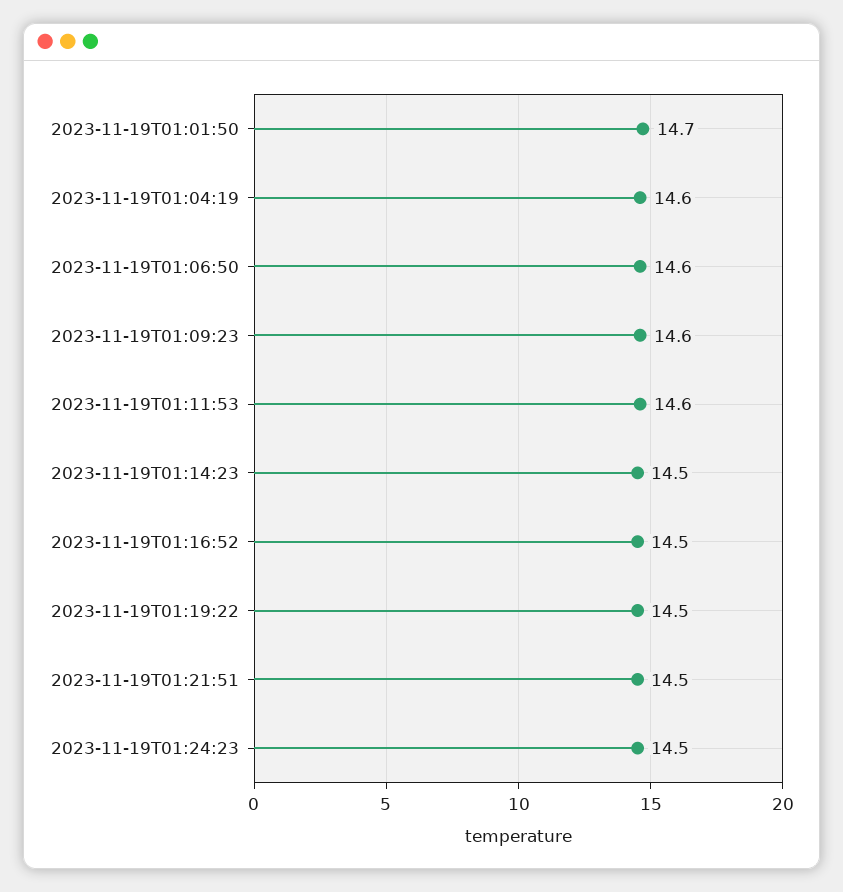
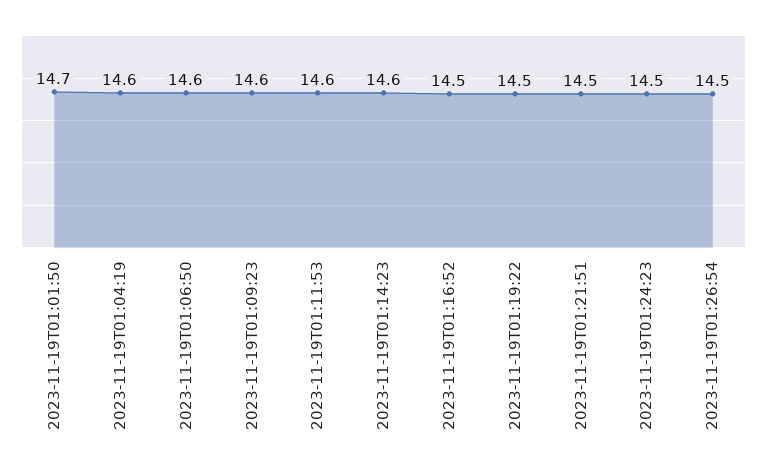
2023-11-19T01:14:23: 14.5 -> 14.6
2023-11-19T01:26:54: none -> 14.5

